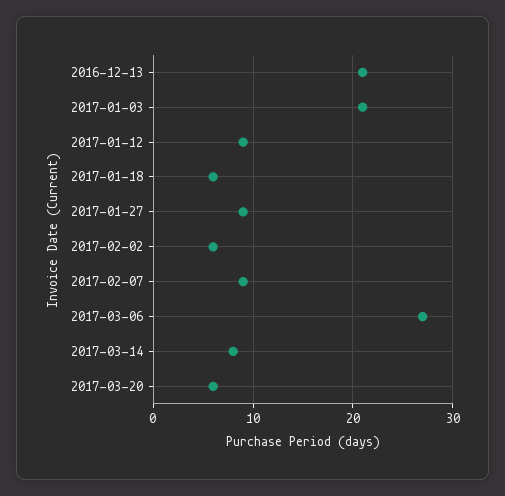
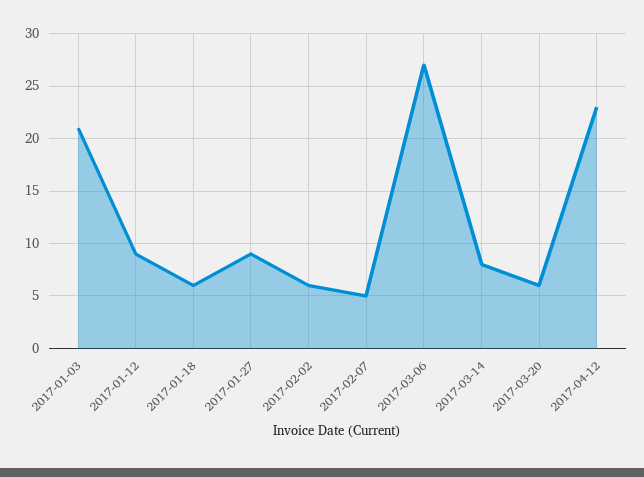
2016-12-13: 21 -> none
2017-02-07: 9 -> 5
2017-04-12: none -> 23

